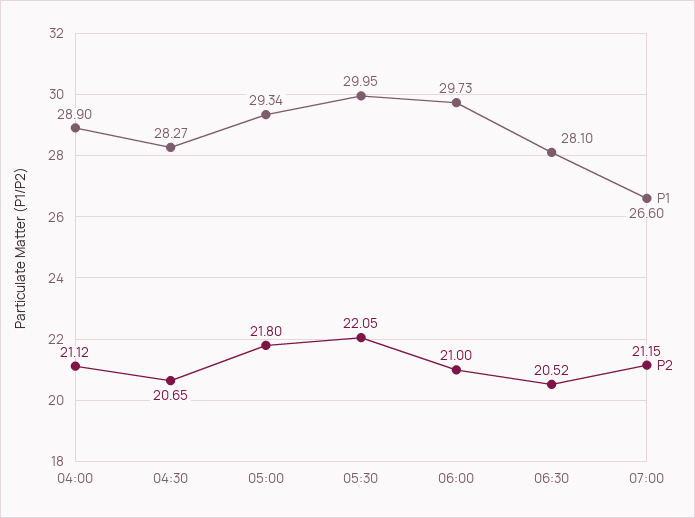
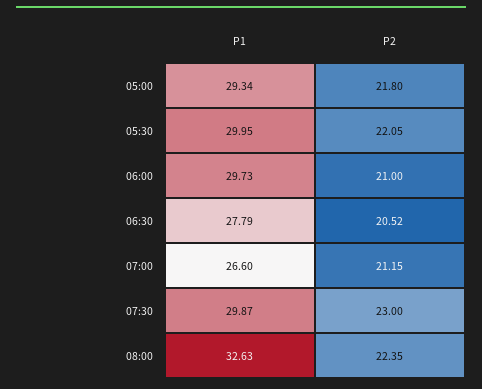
P1, 04:00: 28.9 -> none
P2, 04:00: 21.12 -> none
P1, 04:30: 28.27 -> none
P2, 04:30: 20.65 -> none
P1, 06:30: 28.1 -> 27.79
P1, 07:30: none -> 29.87
P2, 07:30: none -> 23
P1, 08:00: none -> 32.63
P2, 08:00: none -> 22.35

